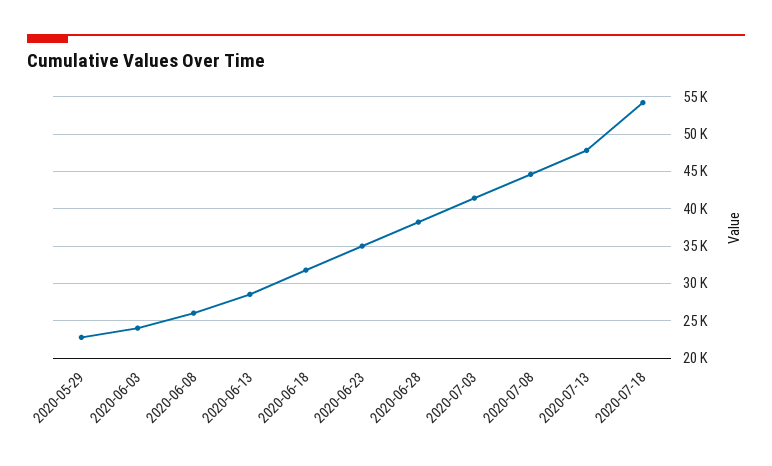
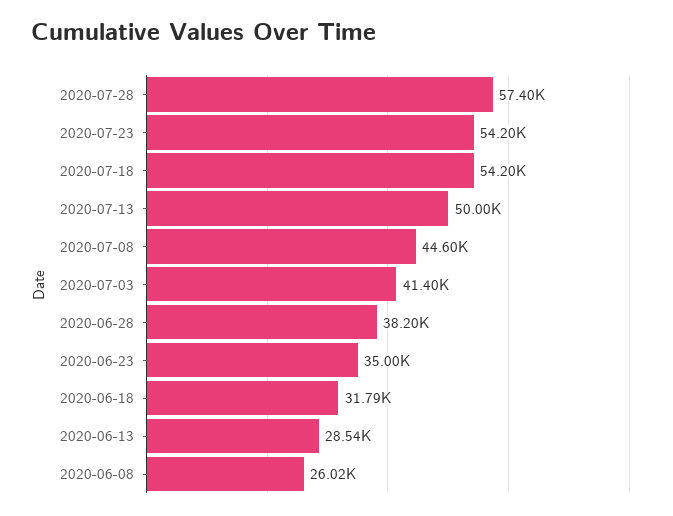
2020-05-29: 23000 -> none
2020-06-03: 24000 -> none
2020-07-13: 48000 -> 50000
2020-07-28: none -> 57400
2020-07-23: none -> 54200

